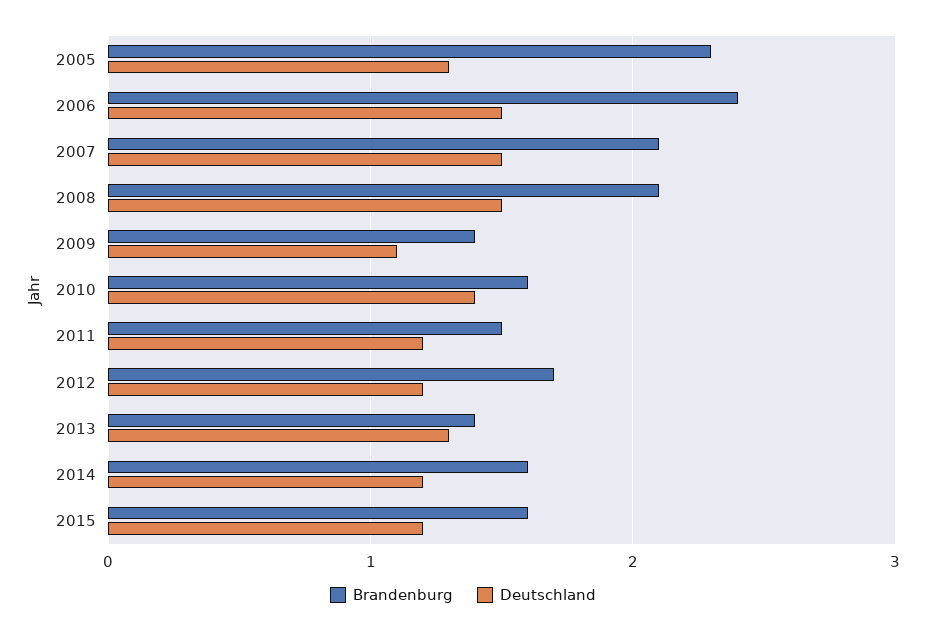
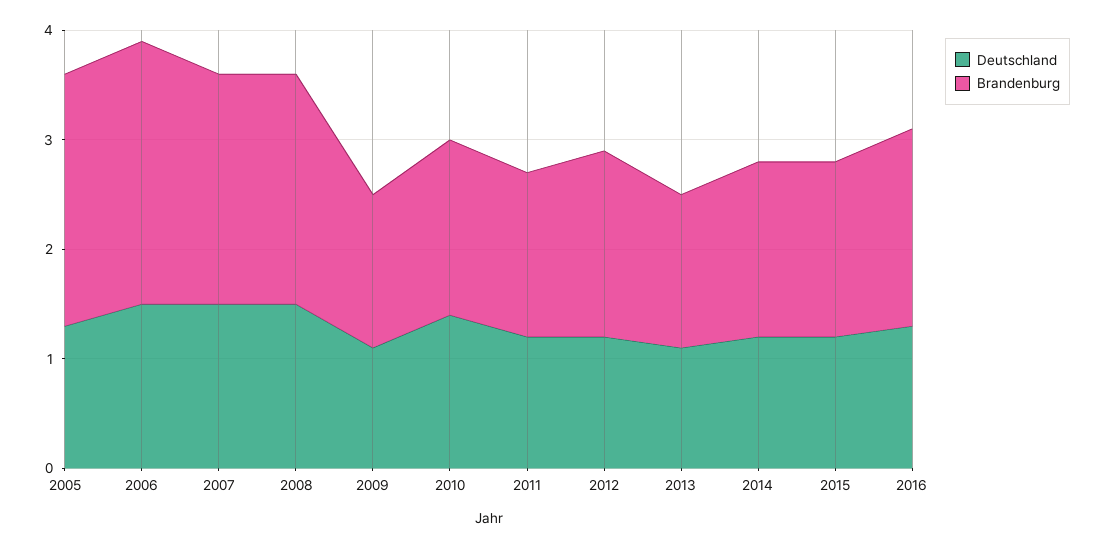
Deutschland, 2013: 1.3 -> 1.1
Deutschland, 2016: none -> 1.3
Brandenburg, 2016: none -> 1.8

